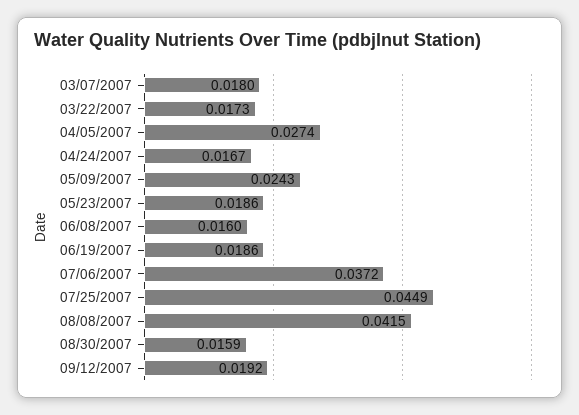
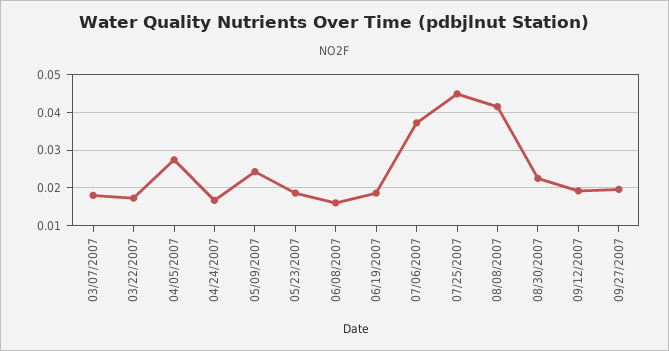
08/30/2007: 0.0159 -> 0.022
09/27/2007: none -> 0.02

